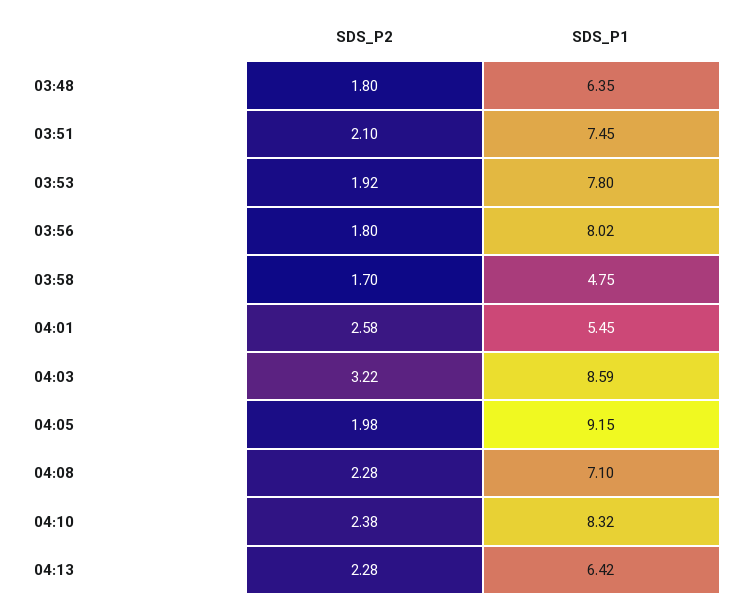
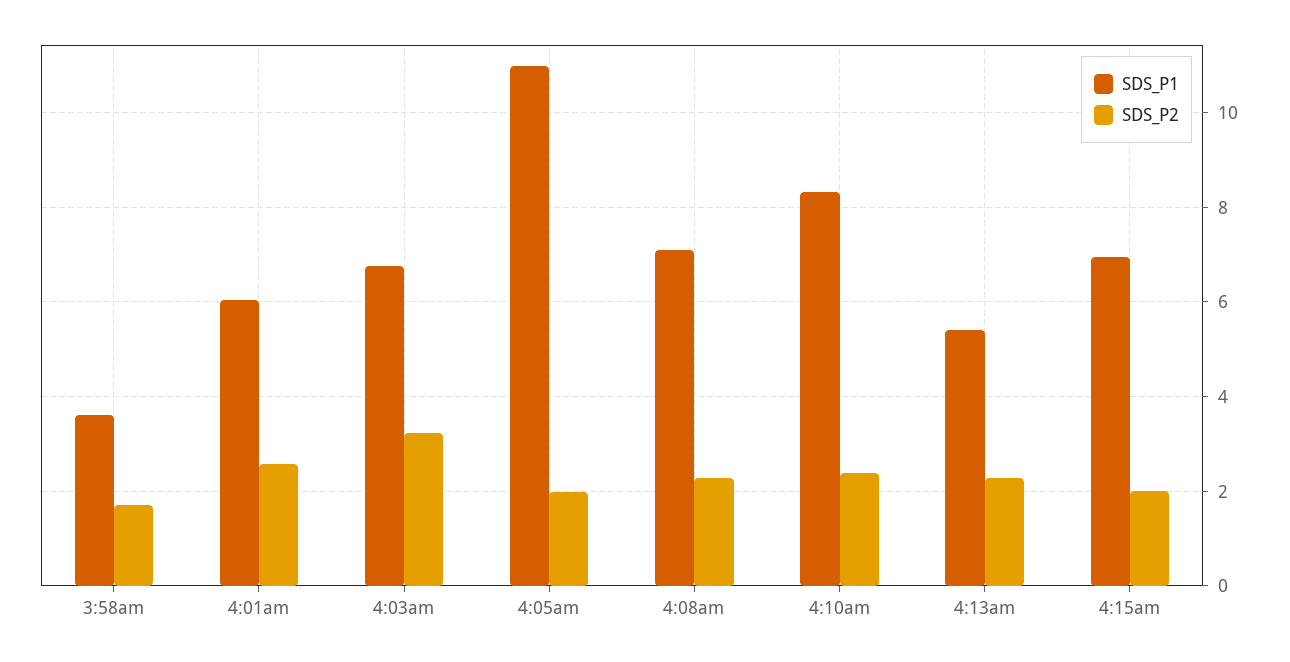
SDS_P2, 03:48: 1.8 -> none
SDS_P1, 03:48: 6.35 -> none
SDS_P2, 03:51: 2.1 -> none
SDS_P1, 03:51: 7.45 -> none
SDS_P2, 03:53: 1.92 -> none
SDS_P1, 03:53: 7.8 -> none
SDS_P2, 03:56: 1.8 -> none
SDS_P1, 03:56: 8.02 -> none
SDS_P1, 03:58: 4.75 -> 3.6
SDS_P1, 04:01: 5.45 -> 6
SDS_P1, 04:03: 8.59 -> 6.8
SDS_P1, 04:05: 9.15 -> 11
SDS_P1, 04:13: 6.42 -> 5.4
SDS_P1, 4:15am: none -> 7
SDS_P2, 4:15am: none -> 2

